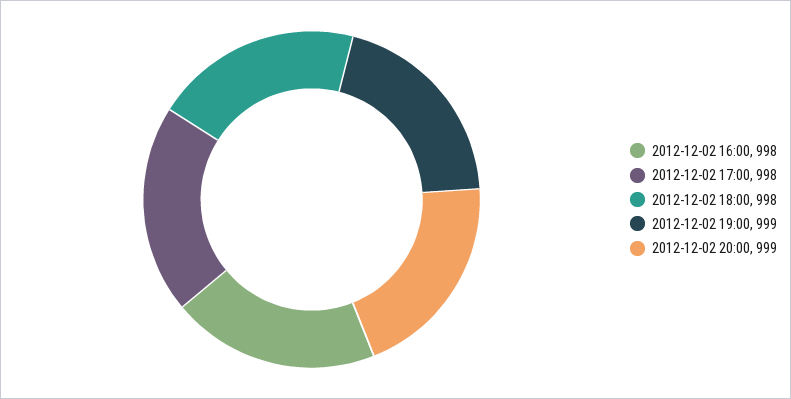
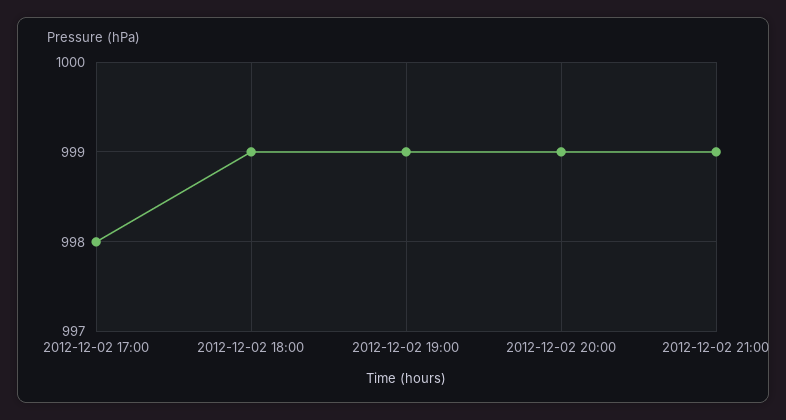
2012-12-02 16:00: 998 -> none
2012-12-02 18:00: 998 -> 999
2012-12-02 21:00: none -> 999

